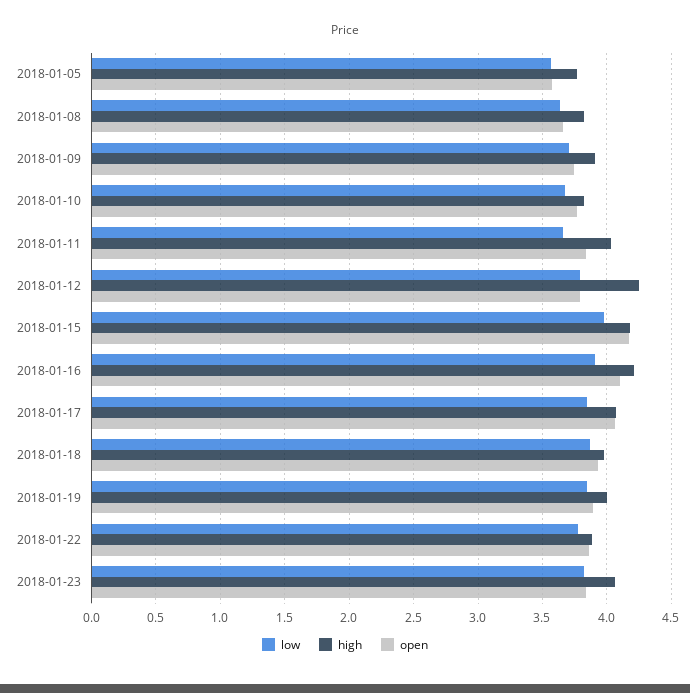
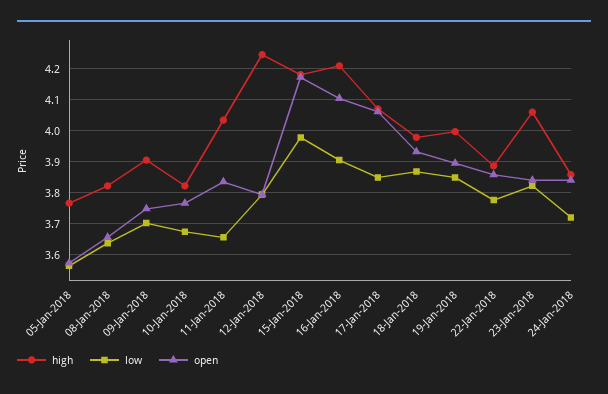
high, 24-Jan-2018: none -> 3.86
low, 24-Jan-2018: none -> 3.72
open, 24-Jan-2018: none -> 3.84

